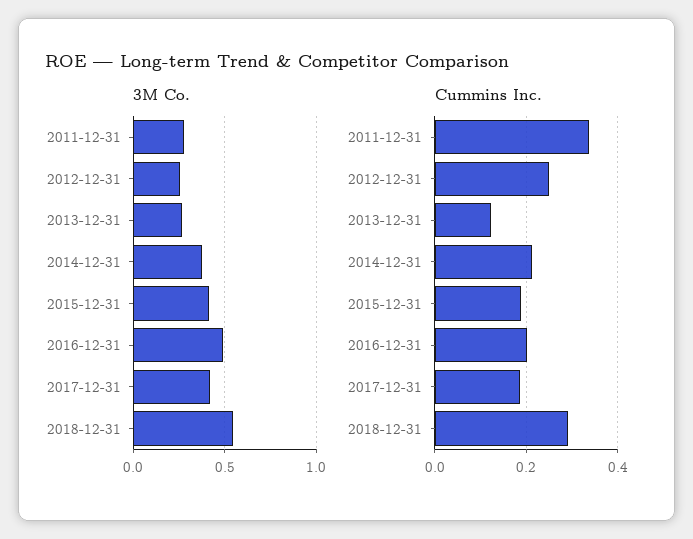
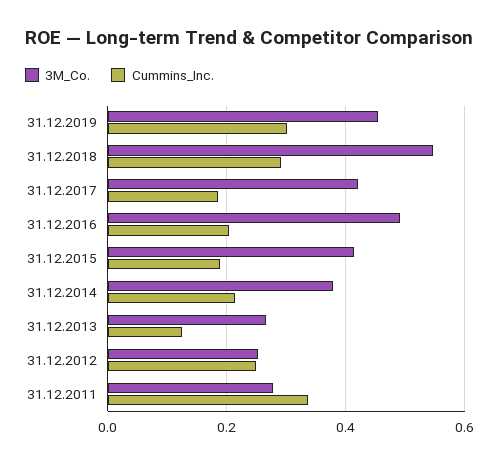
3M Co., 31.12.2019: none -> 0.46
Cummins Inc., 31.12.2019: none -> 0.3

